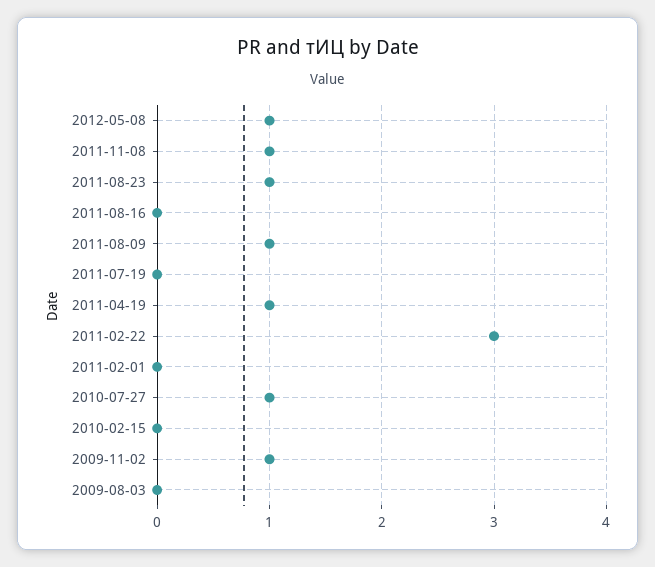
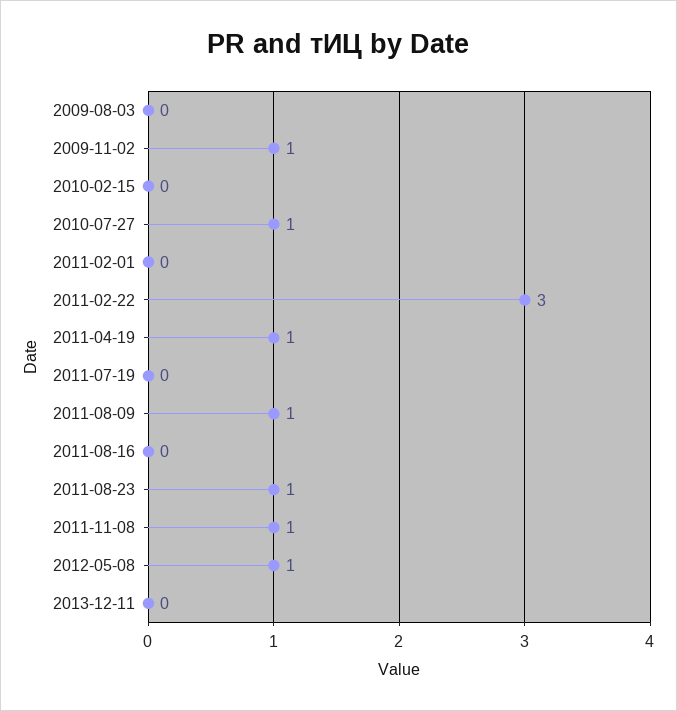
2013-12-11: none -> 0

